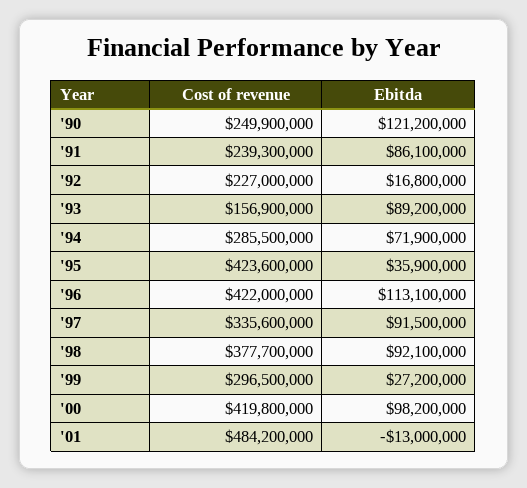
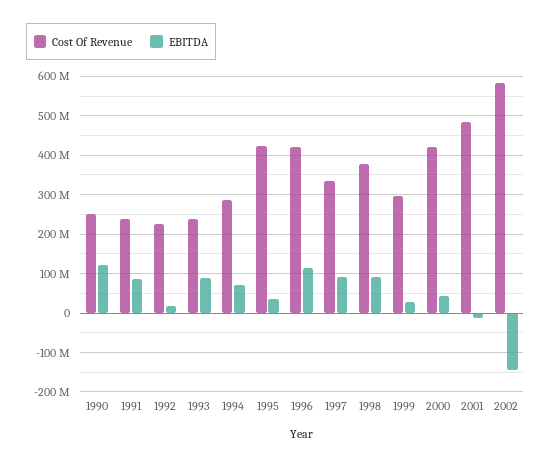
Cost of revenue, '93: 156900000 -> 240000000
Ebitda, '00: 98200000 -> 40000000
Cost of revenue, 2002: none -> 580000000
Ebitda, 2002: none -> -140000000

